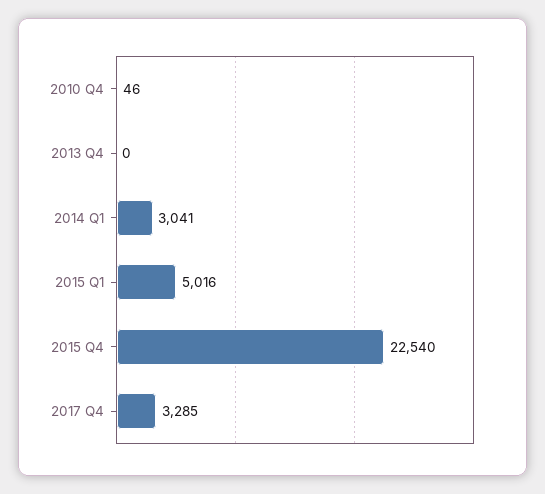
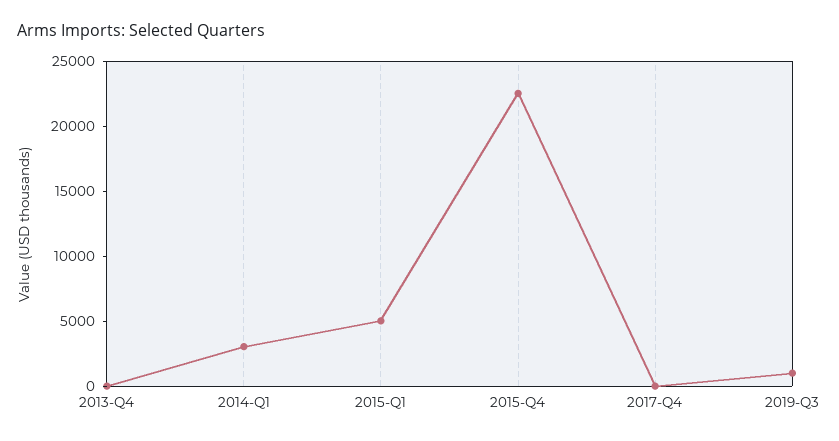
2010 Q4: 46 -> none
2017 Q4: 3285 -> 0
2019-Q3: none -> 1000

